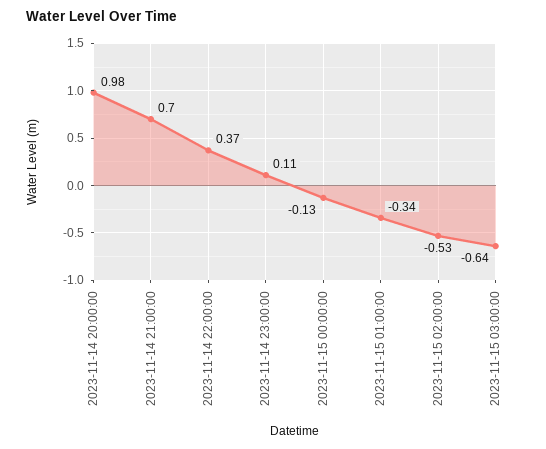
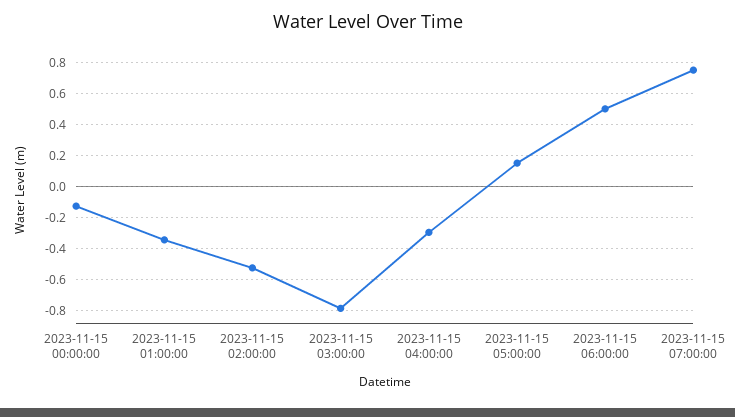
2023-11-14 20:00:00: 0.98 -> none
2023-11-14 21:00:00: 0.7 -> none
2023-11-14 22:00:00: 0.37 -> none
2023-11-14 23:00:00: 0.11 -> none
2023-11-15 03:00:00: -0.64 -> -0.8
2023-11-15 04:00:00: none -> -0.3
2023-11-15 05:00:00: none -> 0.15
2023-11-15 06:00:00: none -> 0.5
2023-11-15 07:00:00: none -> 0.75

